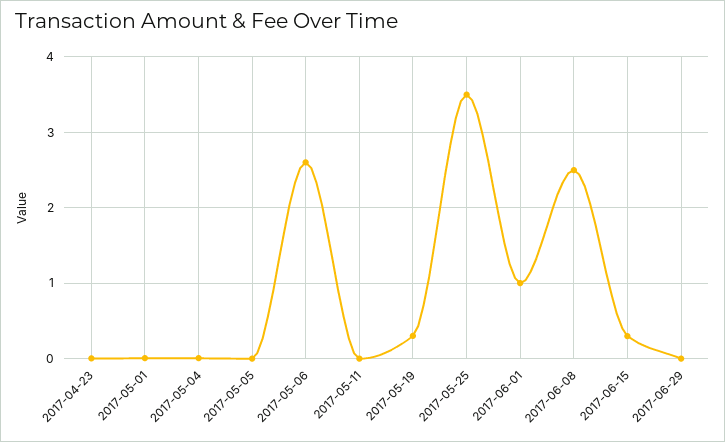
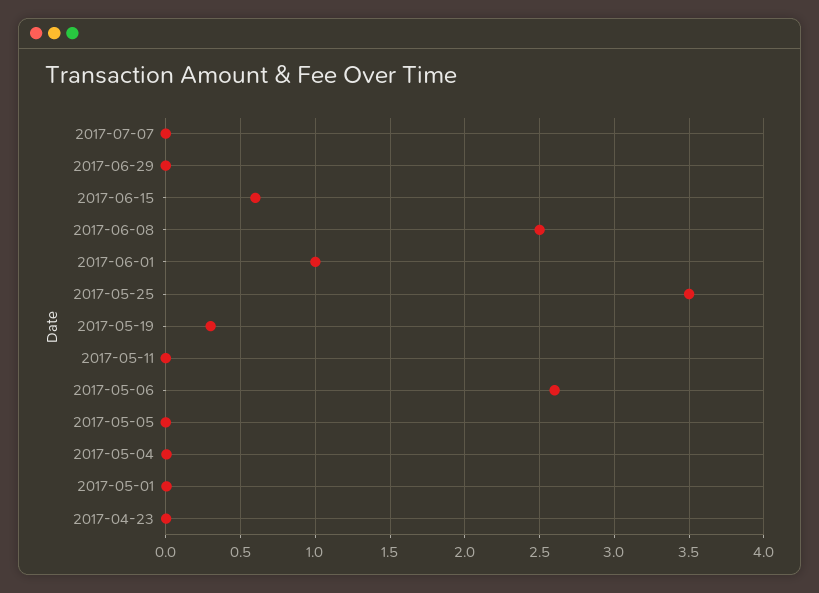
2017-06-15: 0.3 -> 0.6
2017-07-07: none -> 0

